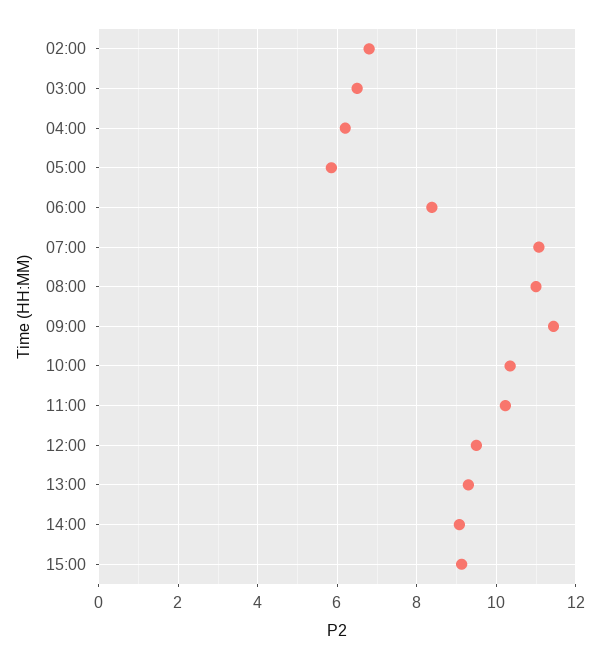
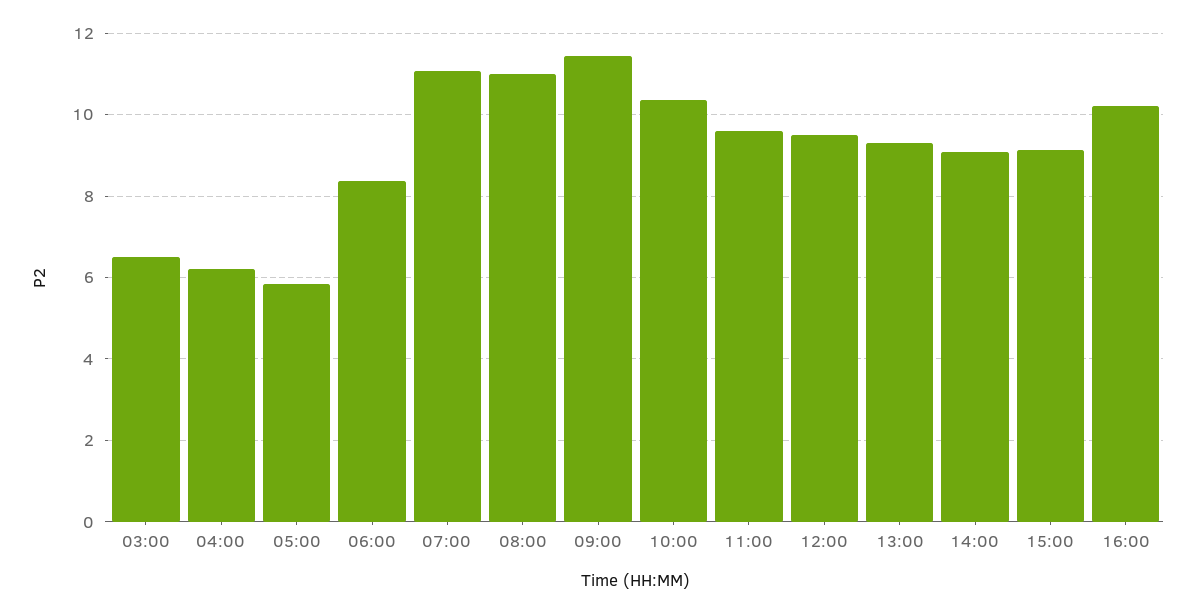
02:00: 6.8 -> none
11:00: 10.2 -> 9.6
16:00: none -> 10.2

